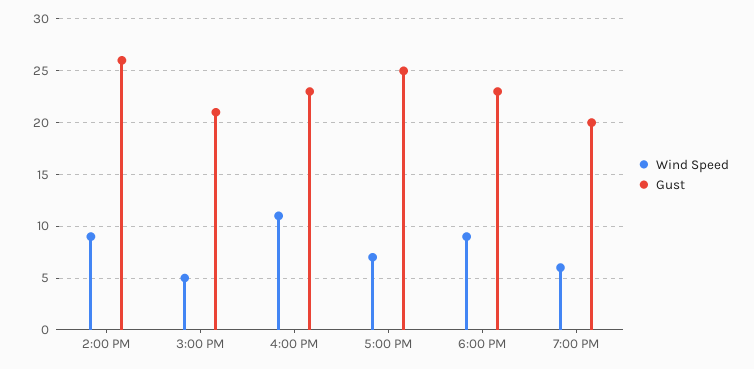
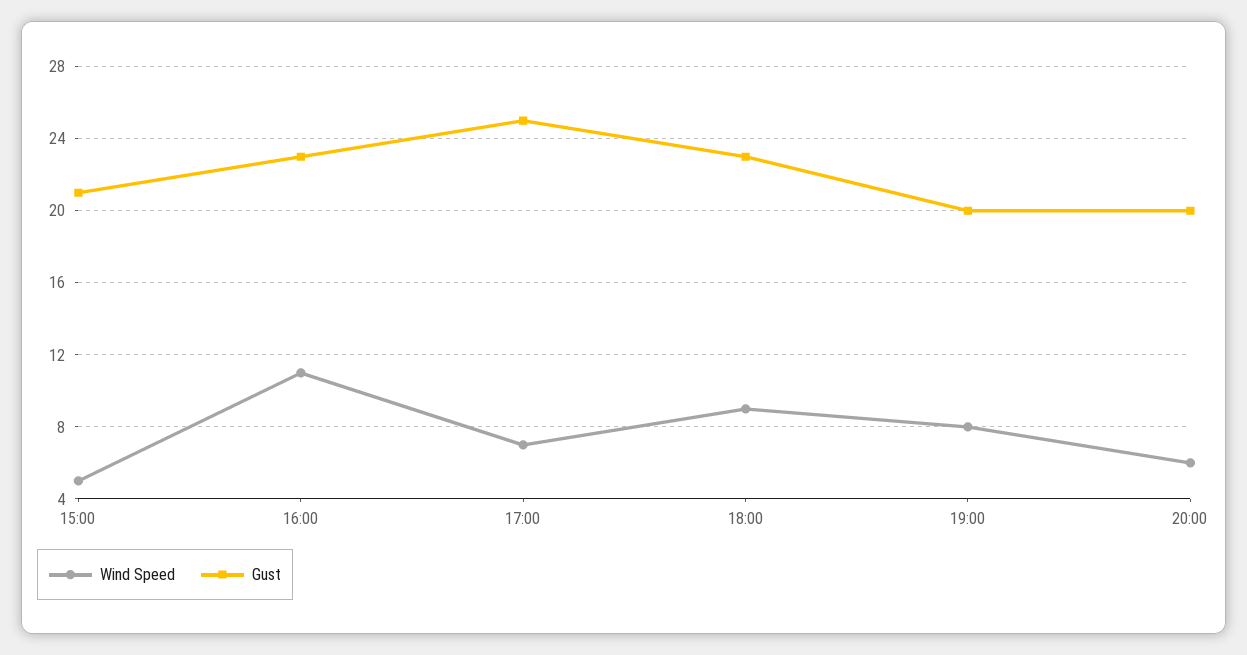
Wind Speed, 2:00 PM: 9 -> none
Gust, 2:00 PM: 26 -> none
Wind Speed, 7:00 PM: 6 -> 8
Wind Speed, 20:00: none -> 6
Gust, 20:00: none -> 20

